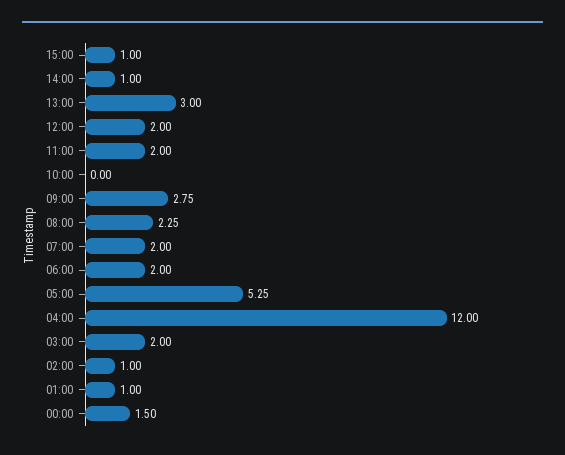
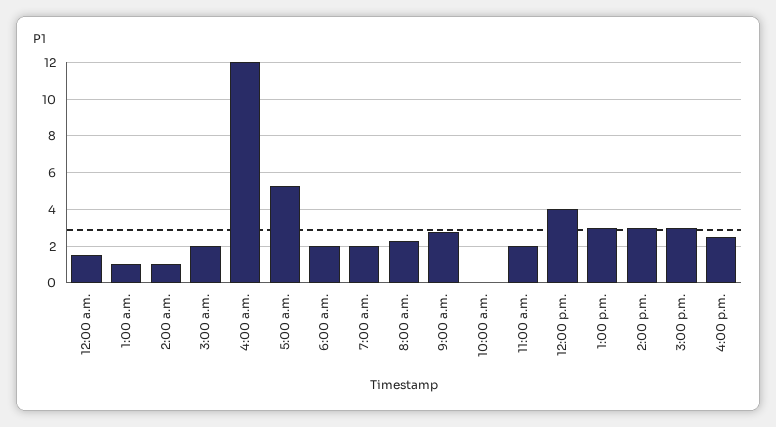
15:00: 1 -> 3
14:00: 1 -> 3
12:00: 2 -> 4
4:00 p.m.: none -> 2.5

